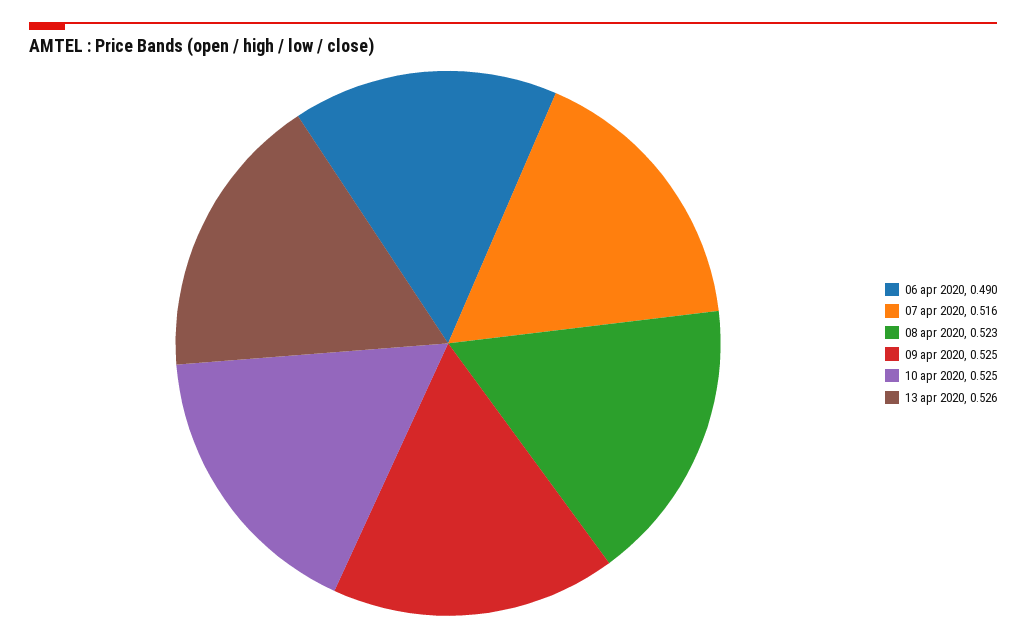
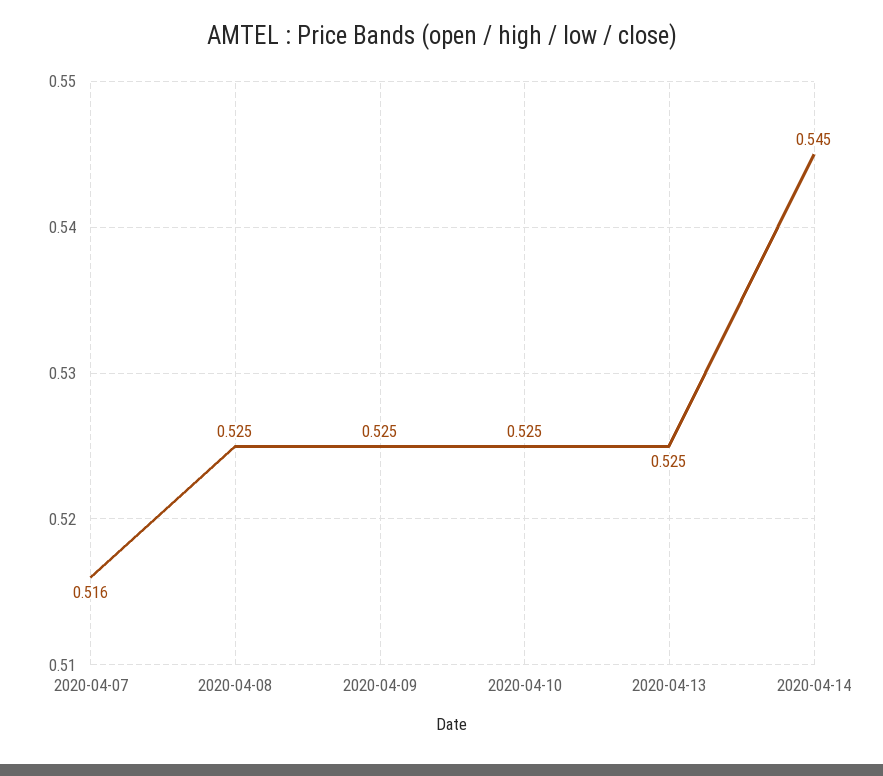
06 apr 2020: 0.49 -> none
08 apr 2020: 0.523 -> 0.525
13 apr 2020: 0.526 -> 0.525
2020-04-14: none -> 0.545

